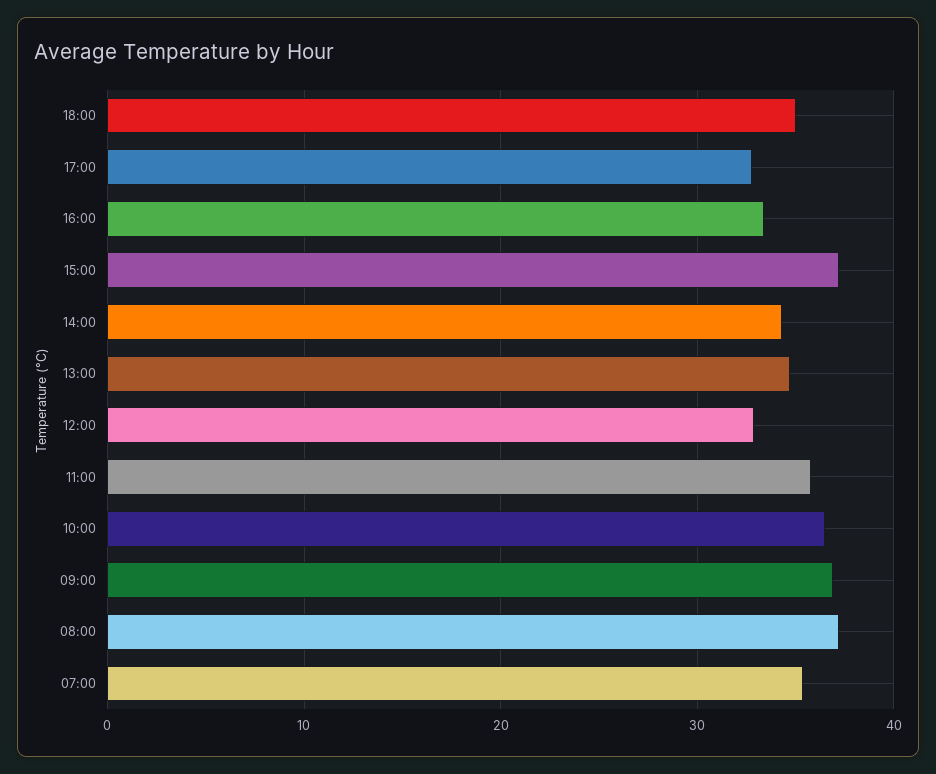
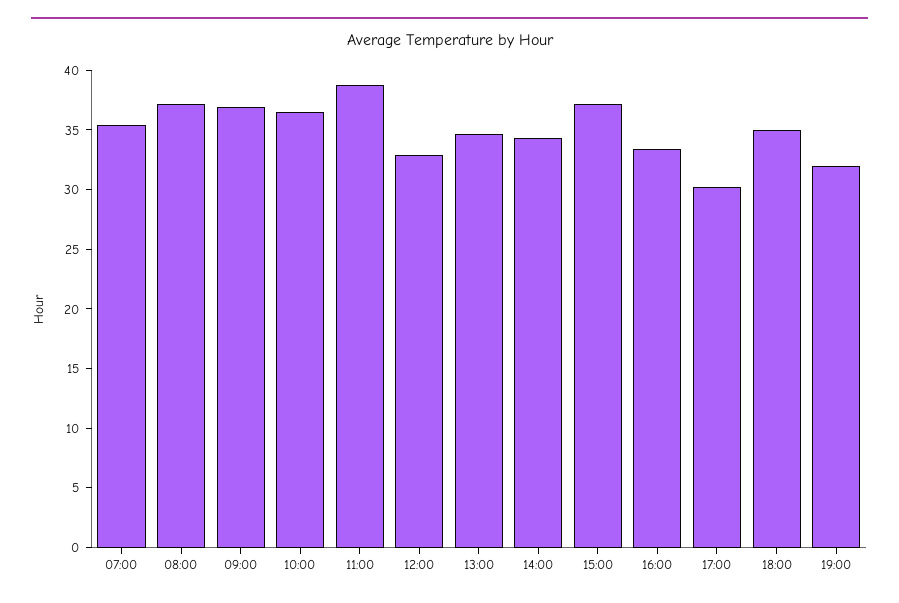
17:00: 33 -> 30
11:00: 36 -> 39
19:00: none -> 32

